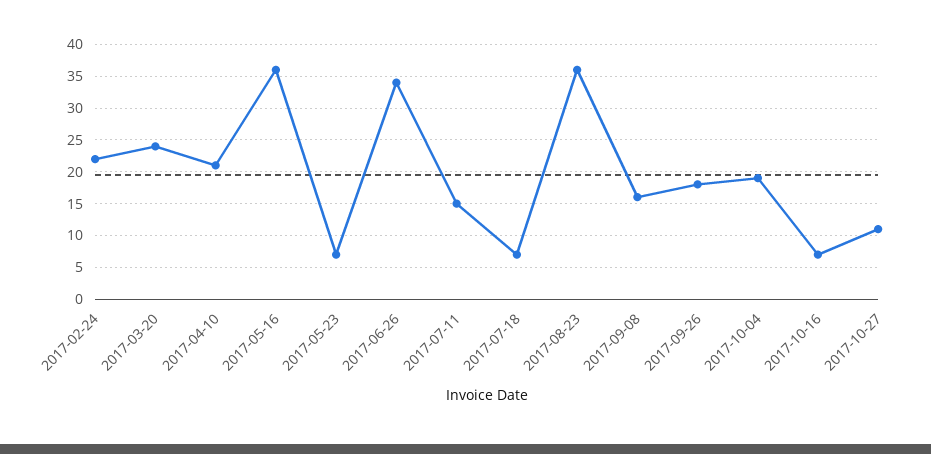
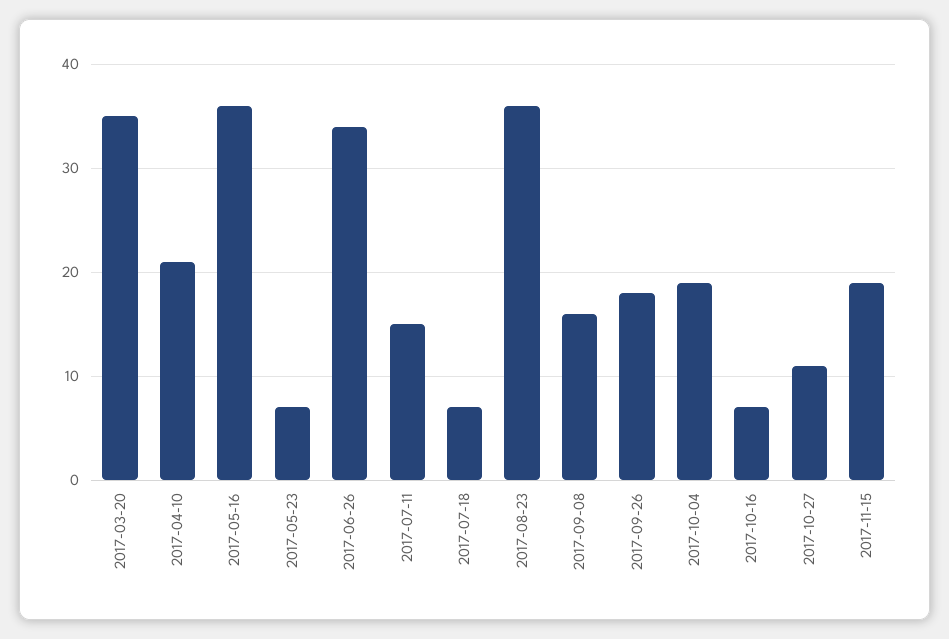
2017-02-24: 22 -> none
2017-03-20: 24 -> 35
2017-11-15: none -> 19

